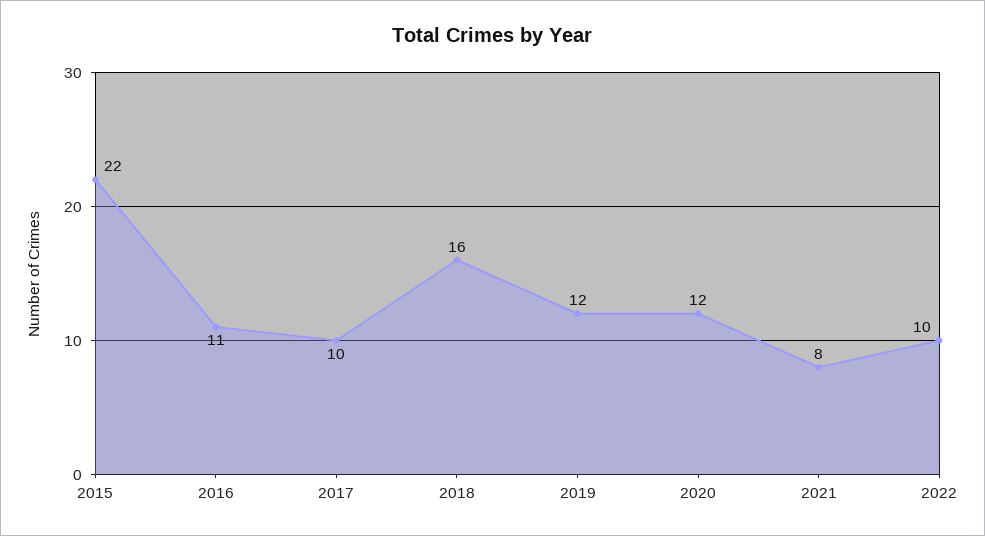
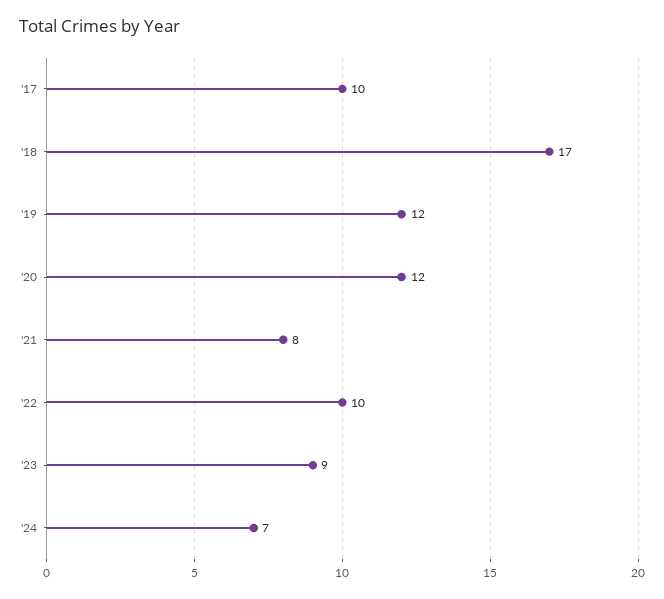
2015: 22 -> none
2016: 11 -> none
2018: 16 -> 17
'23: none -> 9
'24: none -> 7

